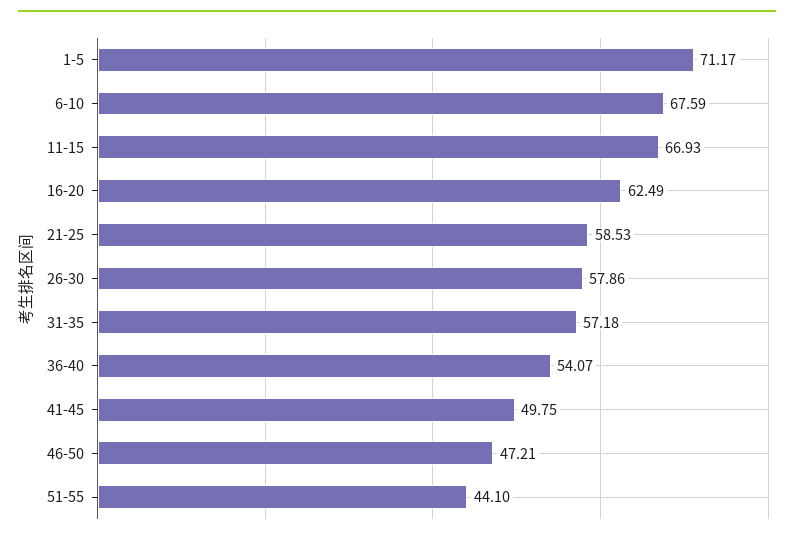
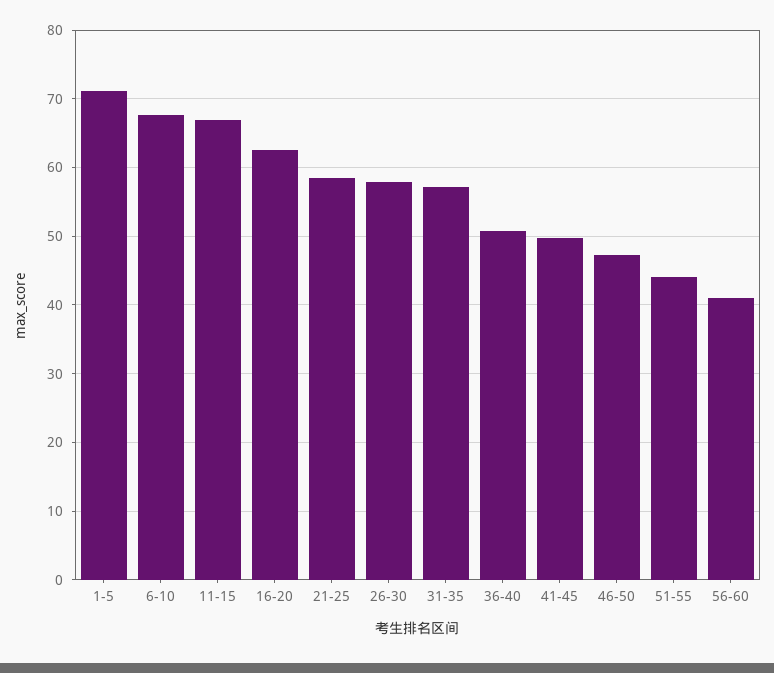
36-40: 54.07 -> 51
56-60: none -> 41

